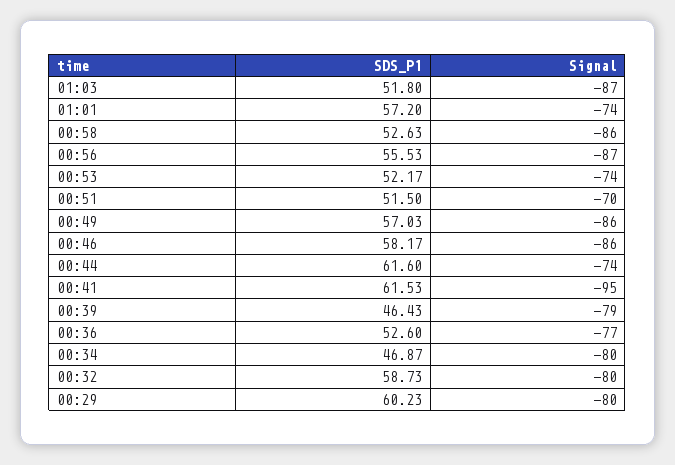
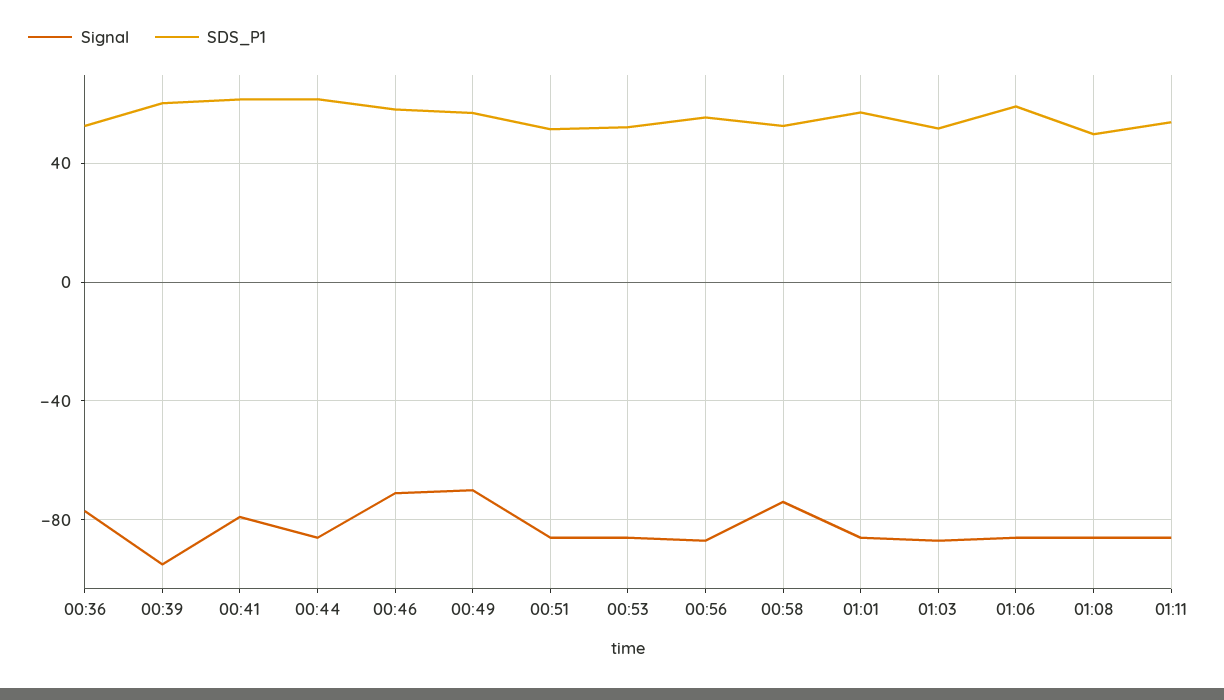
Signal, 01:01: -74 -> -85
Signal, 00:58: -86 -> -75
Signal, 00:53: -74 -> -85
Signal, 00:51: -70 -> -85
Signal, 00:49: -86 -> -70
Signal, 00:46: -86 -> -70
Signal, 00:44: -74 -> -85
Signal, 00:41: -95 -> -80
SDS_P1, 00:39: 46.43 -> 60
Signal, 00:39: -79 -> -95
SDS_P1, 00:34: 46.87 -> none
Signal, 00:34: -80 -> none
SDS_P1, 00:32: 58.73 -> none
Signal, 00:32: -80 -> none
SDS_P1, 00:29: 60.23 -> none
Signal, 00:29: -80 -> none
Signal, 01:06: none -> -85
SDS_P1, 01:06: none -> 60
Signal, 01:08: none -> -85
SDS_P1, 01:08: none -> 50
Signal, 01:11: none -> -85
SDS_P1, 01:11: none -> 55

